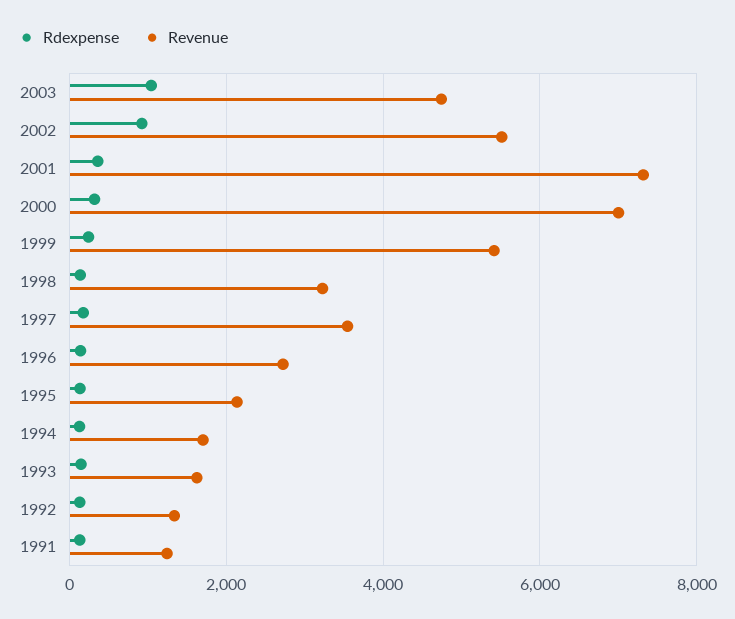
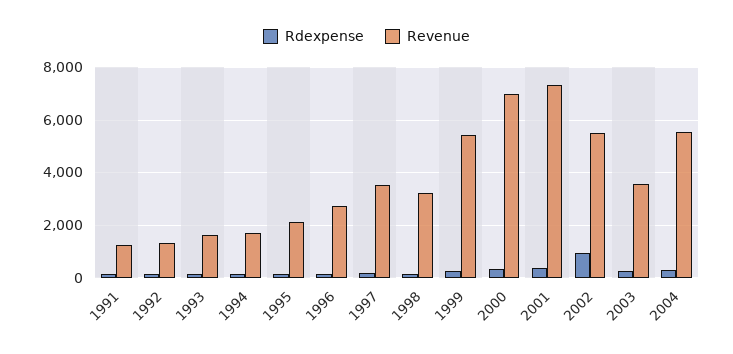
Rdexpense, 2003: 1000 -> 250
Revenue, 2003: 4800 -> 3500
Rdexpense, 2004: none -> 250
Revenue, 2004: none -> 5500

